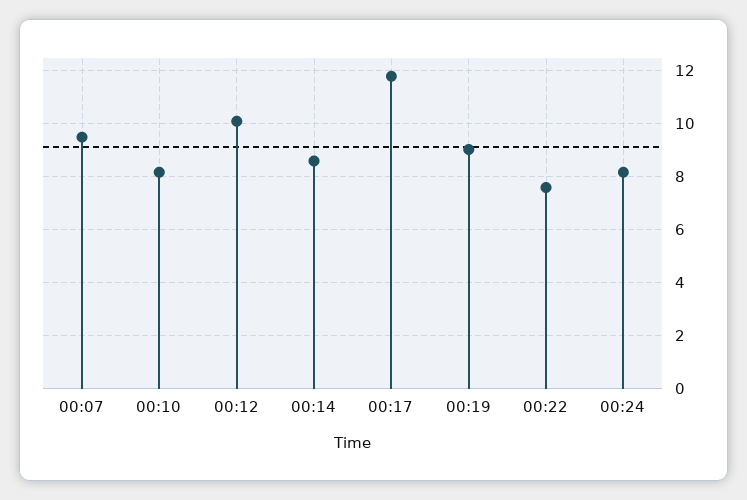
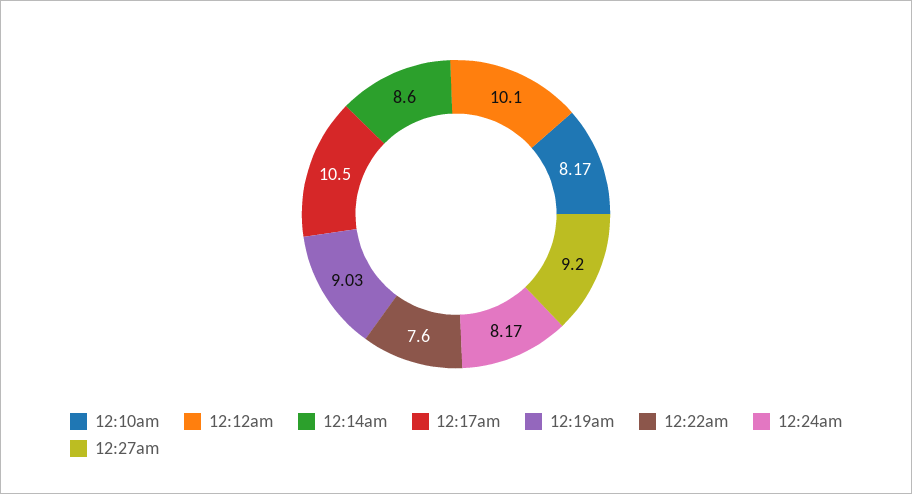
00:07: 9.5 -> none
00:17: 11.75 -> 10.5
12:27am: none -> 9.2

